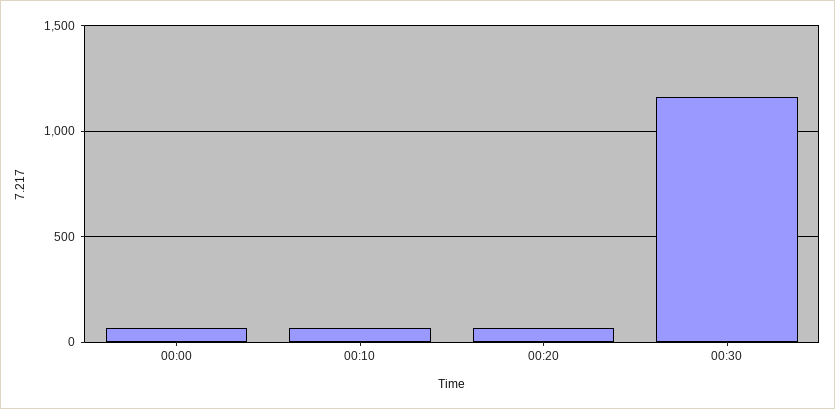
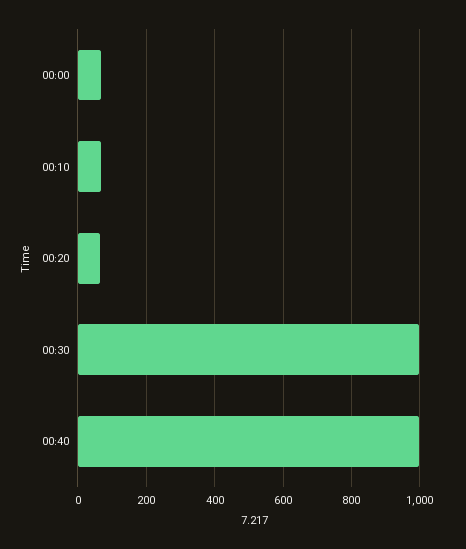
00:30: 1150 -> 1000
00:40: none -> 1000

